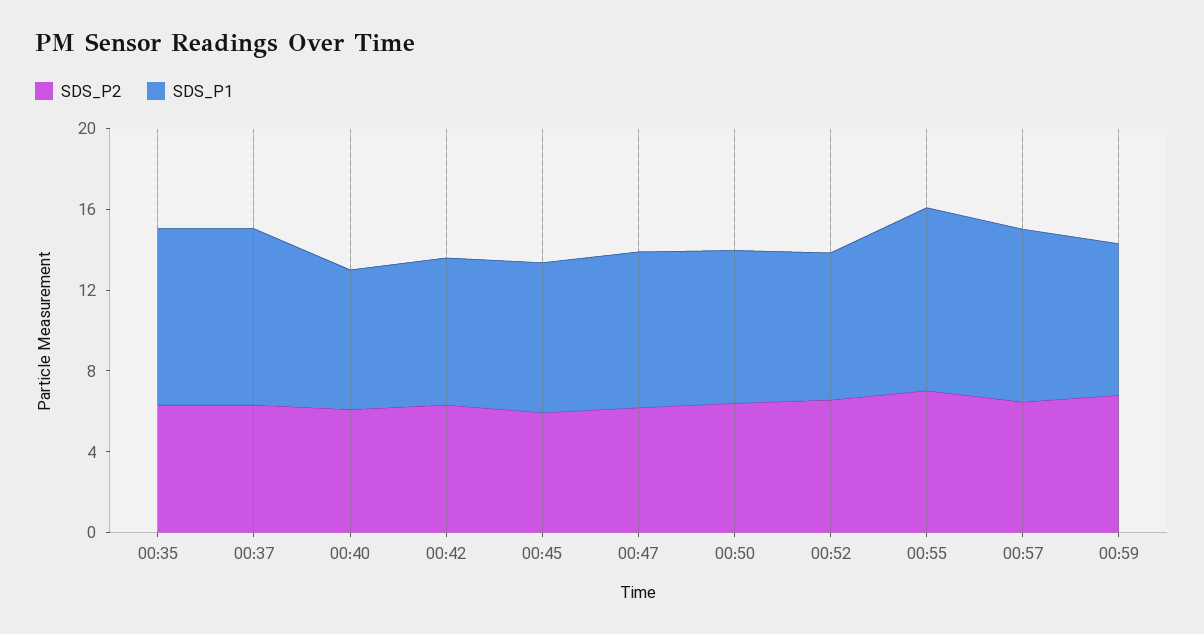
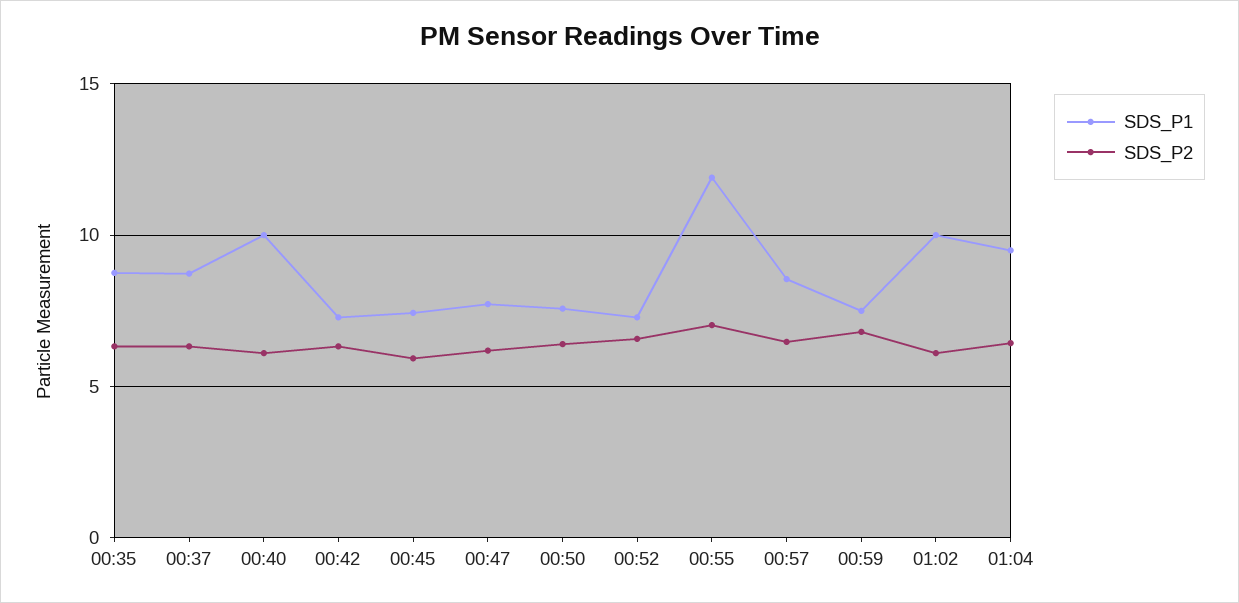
SDS_P1, 00:40: 7 -> 10
SDS_P1, 00:55: 9 -> 12
SDS_P1, 01:02: none -> 10
SDS_P2, 01:02: none -> 6
SDS_P1, 01:04: none -> 9.5
SDS_P2, 01:04: none -> 6.5

